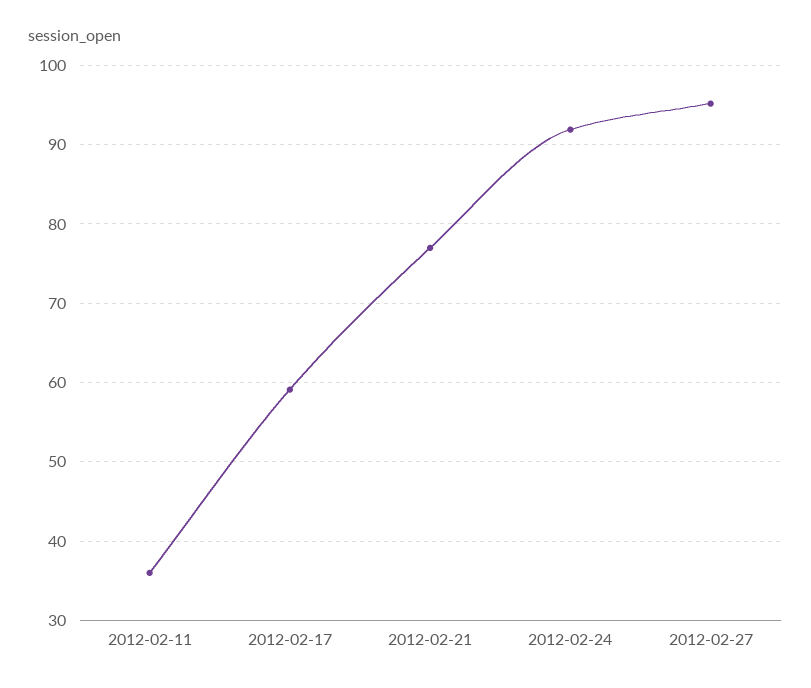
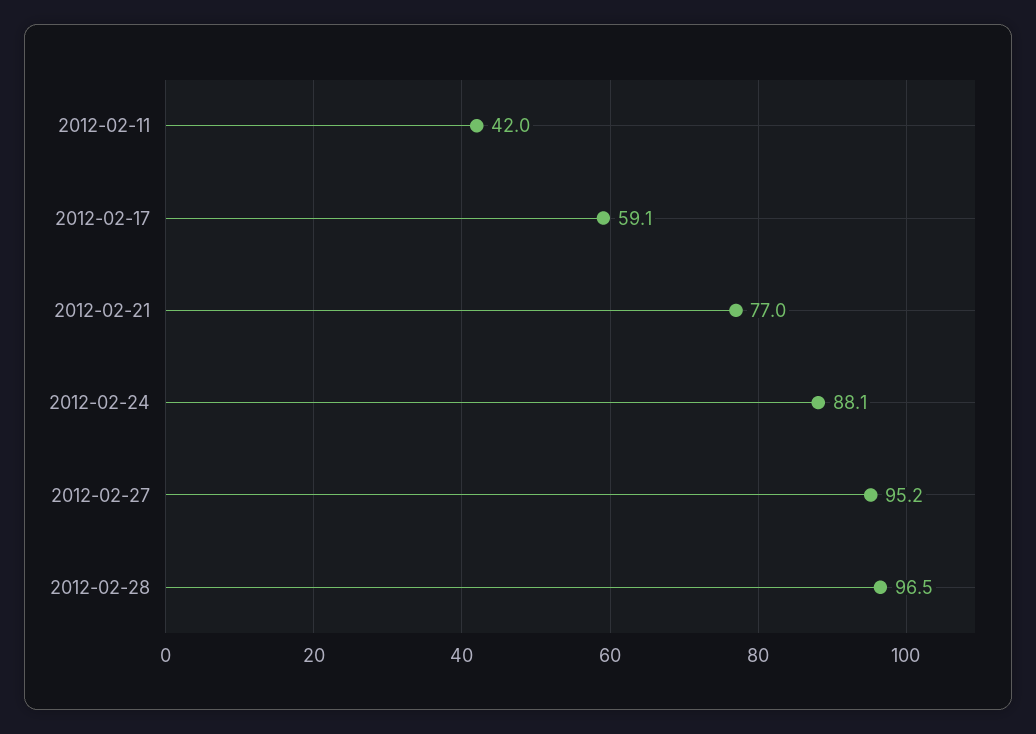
2012-02-11: 36 -> 42
2012-02-24: 92 -> 88.1
2012-02-28: none -> 96.5

